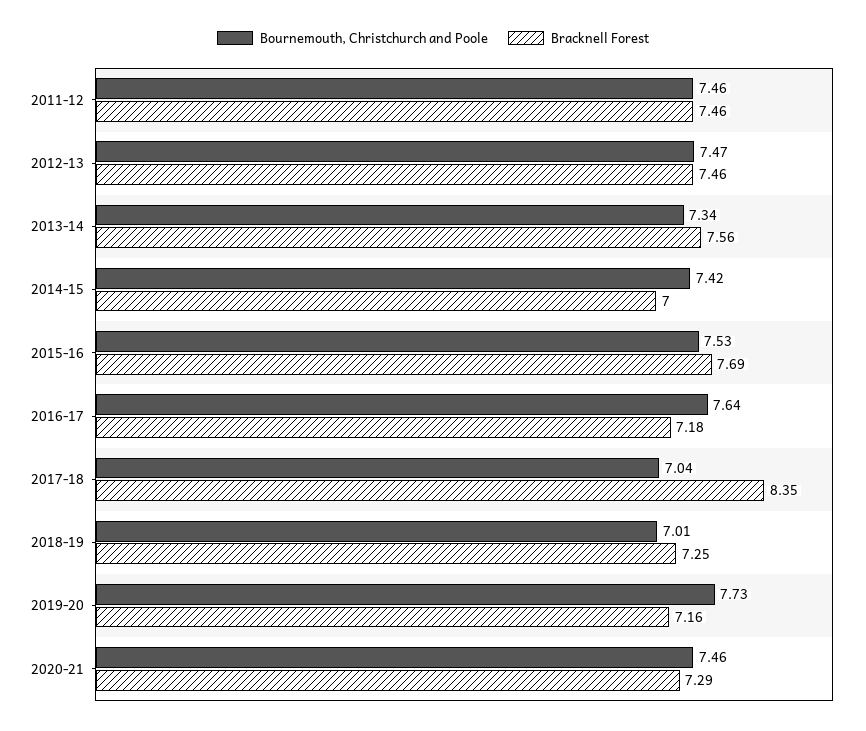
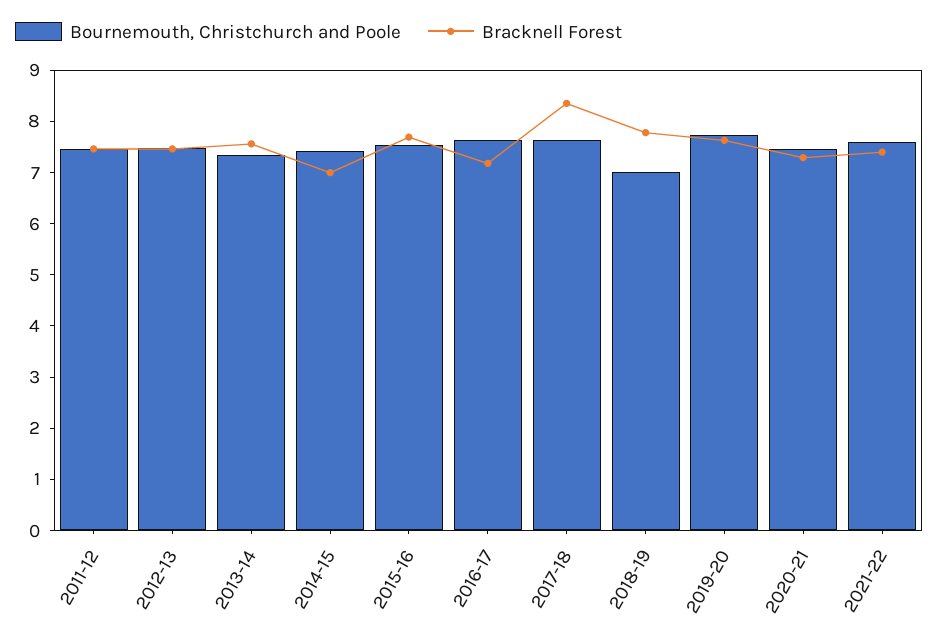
Bournemouth, Christchurch and Poole, 2017-18: 7.04 -> 7.6
Bracknell Forest, 2018-19: 7.25 -> 7.8
Bracknell Forest, 2019-20: 7.16 -> 7.6
Bournemouth, Christchurch and Poole, 2021-22: none -> 7.6
Bracknell Forest, 2021-22: none -> 7.4

